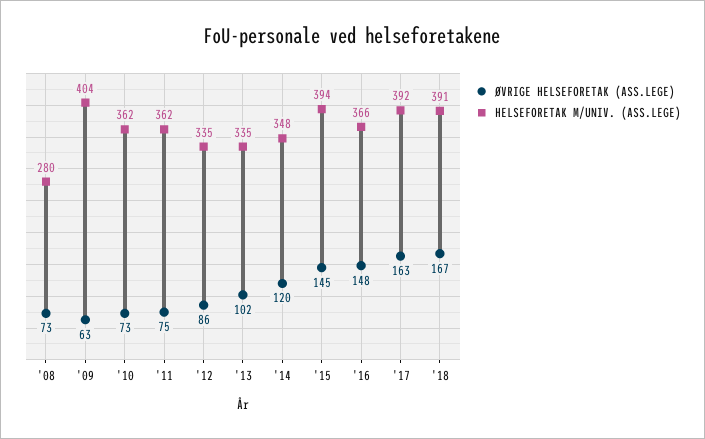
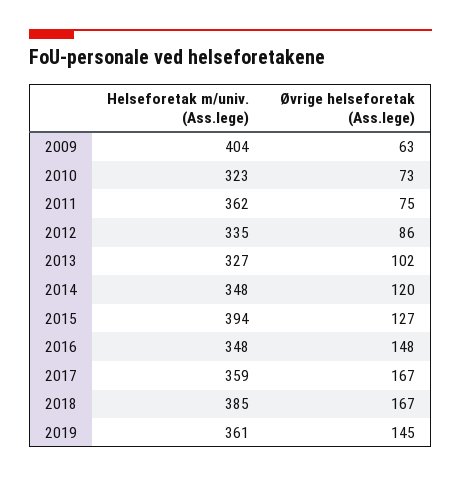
ØVRIGE HELSEFORETAK (ASS.LEGE), '08: 73 -> none
HELSEFORETAK M/UNIV. (ASS.LEGE), '08: 280 -> none
HELSEFORETAK M/UNIV. (ASS.LEGE), '10: 362 -> 323
HELSEFORETAK M/UNIV. (ASS.LEGE), '13: 335 -> 327
ØVRIGE HELSEFORETAK (ASS.LEGE), '15: 145 -> 127
HELSEFORETAK M/UNIV. (ASS.LEGE), '16: 366 -> 348
ØVRIGE HELSEFORETAK (ASS.LEGE), '17: 163 -> 167
HELSEFORETAK M/UNIV. (ASS.LEGE), '17: 392 -> 359
HELSEFORETAK M/UNIV. (ASS.LEGE), '18: 391 -> 385
HELSEFORETAK M/UNIV. (ASS.LEGE), 2019: none -> 361
ØVRIGE HELSEFORETAK (ASS.LEGE), 2019: none -> 145

